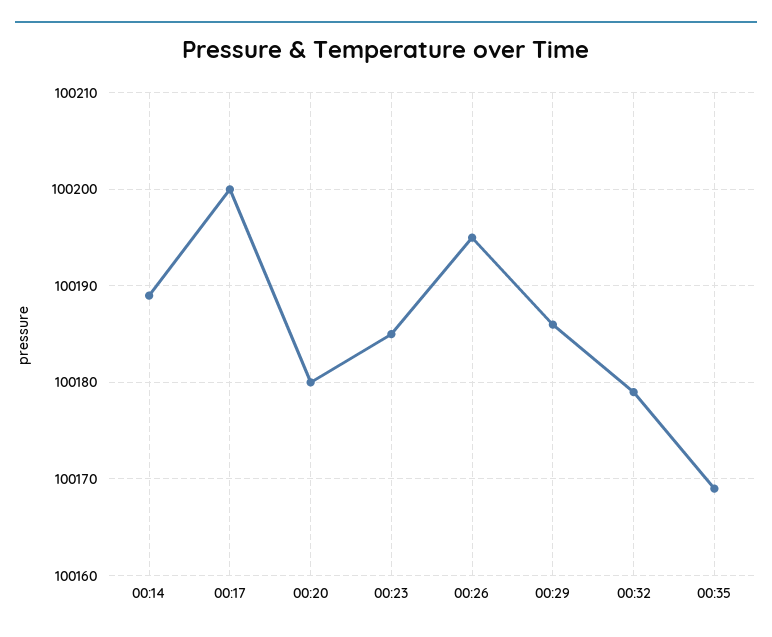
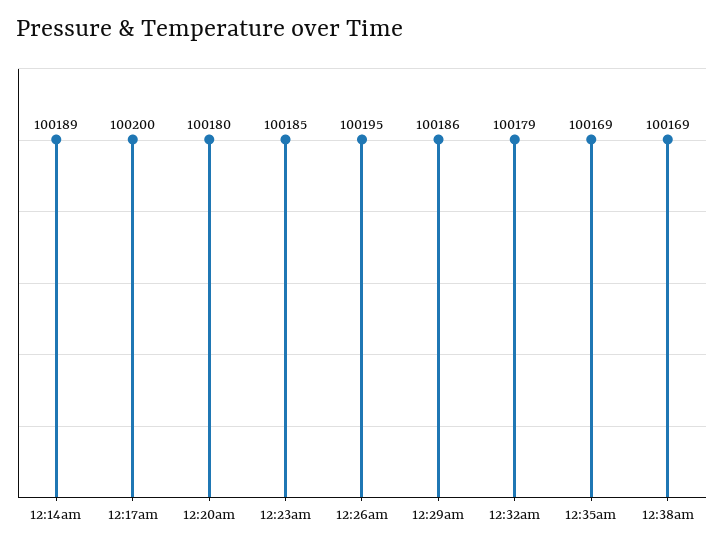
12:38am: none -> 100169

